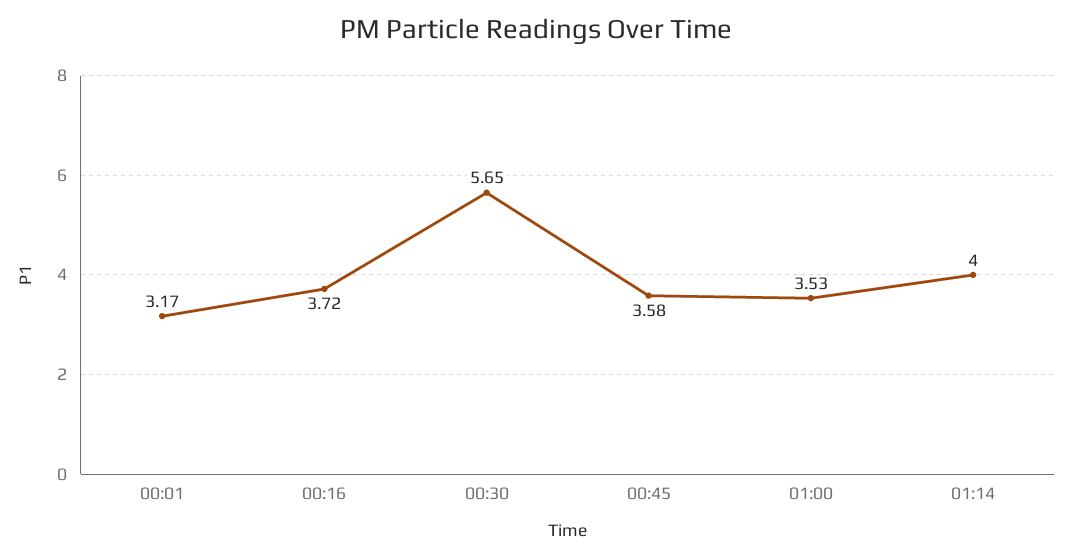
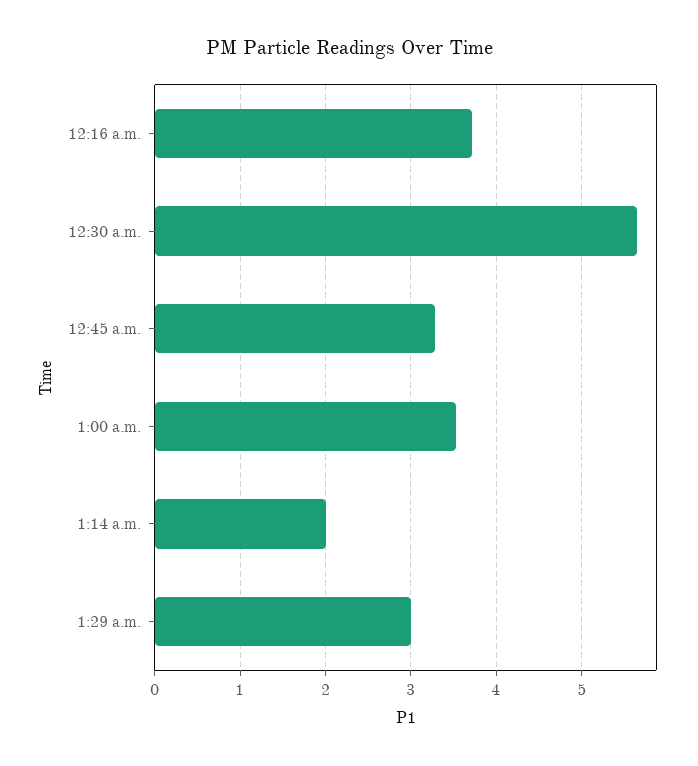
00:01: 3.17 -> none
00:45: 3.58 -> 3.3
01:14: 4 -> 2
1:29 a.m.: none -> 3

